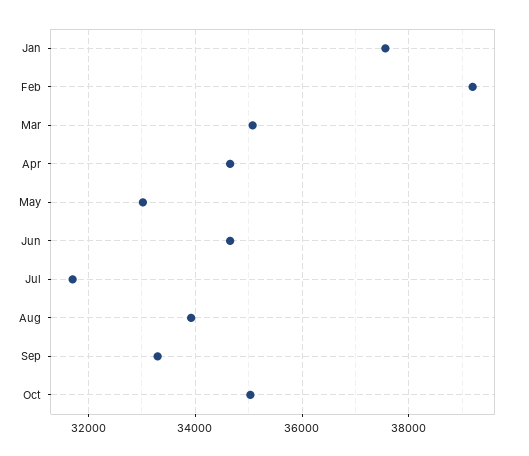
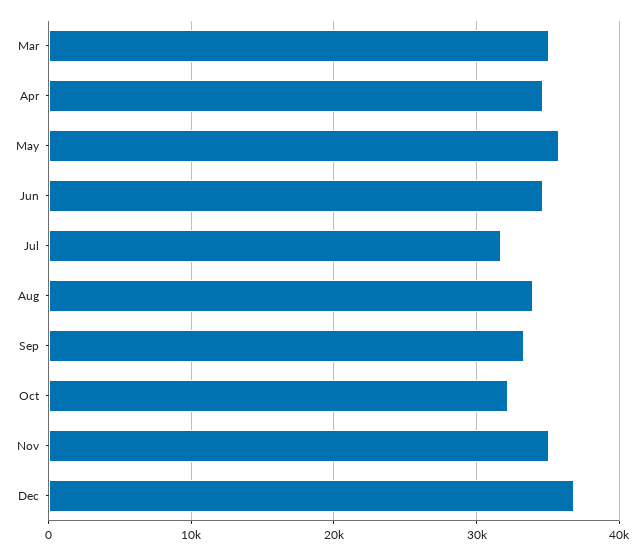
Jan: 37600 -> none
Feb: 39200 -> none
May: 33000 -> 36000
Oct: 35000 -> 32000
Nov: none -> 35000
Dec: none -> 37000

